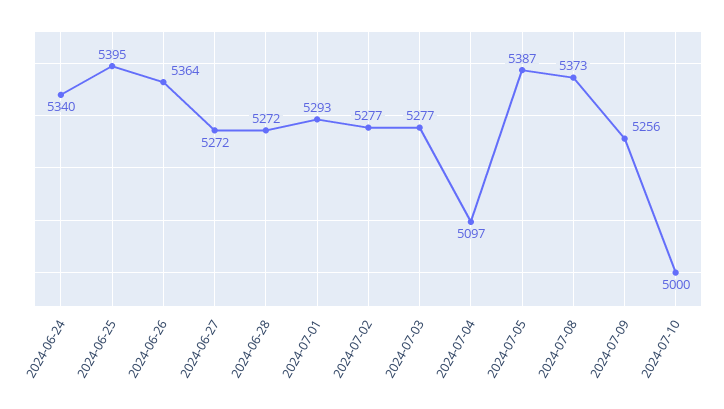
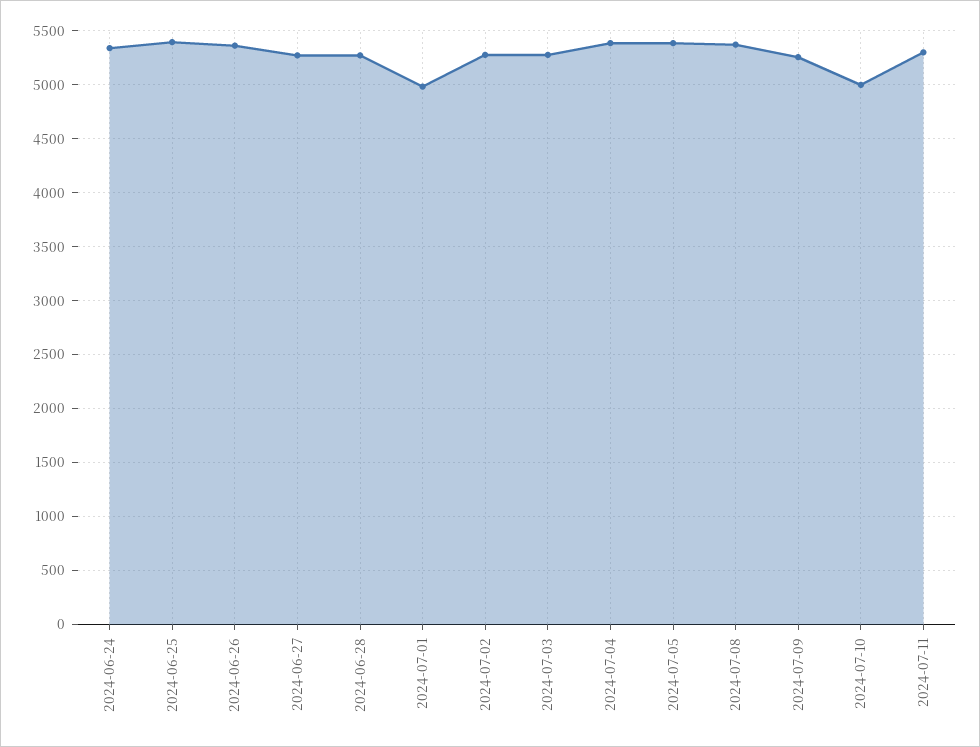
2024-07-01: 5293 -> 5000
2024-07-04: 5097 -> 5400
2024-07-11: none -> 5300

